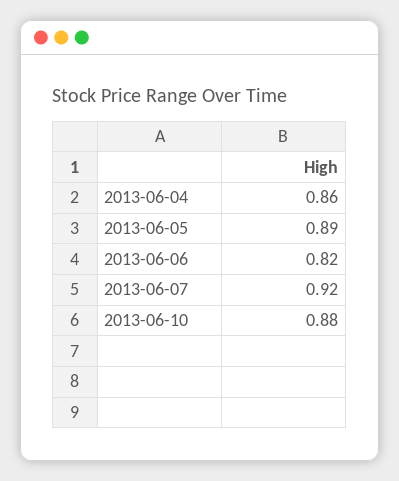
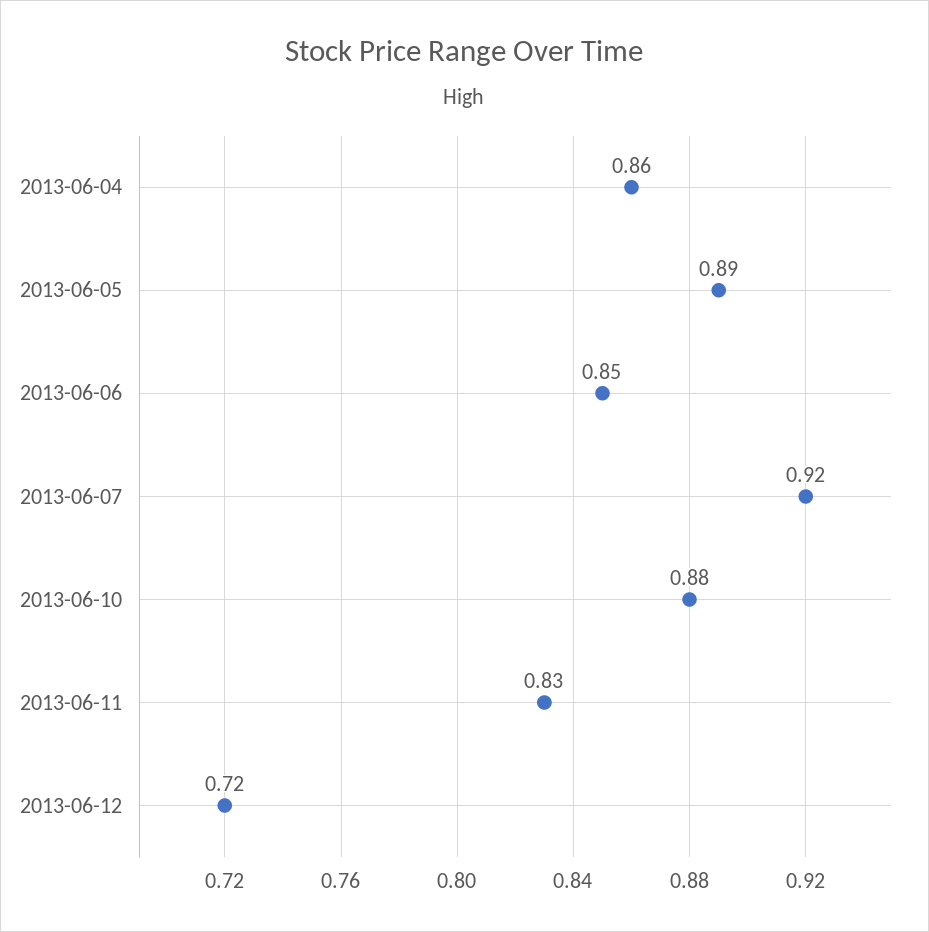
2013-06-06: 0.82 -> 0.85
2013-06-11: none -> 0.83
2013-06-12: none -> 0.72

